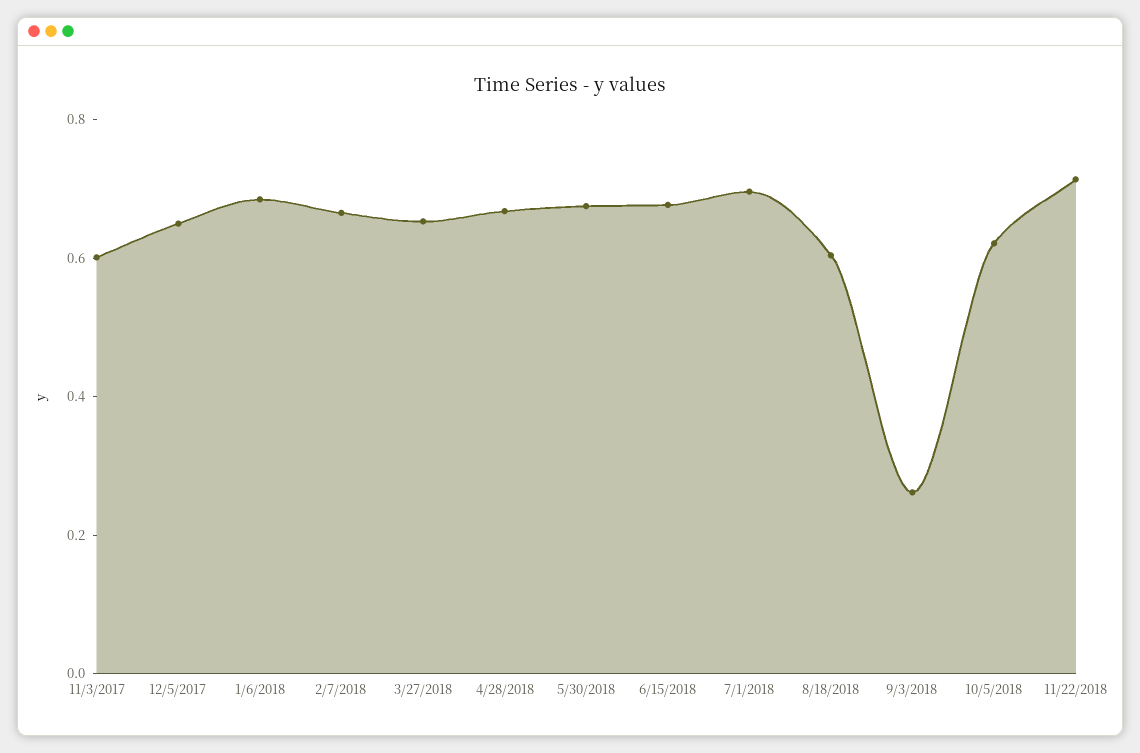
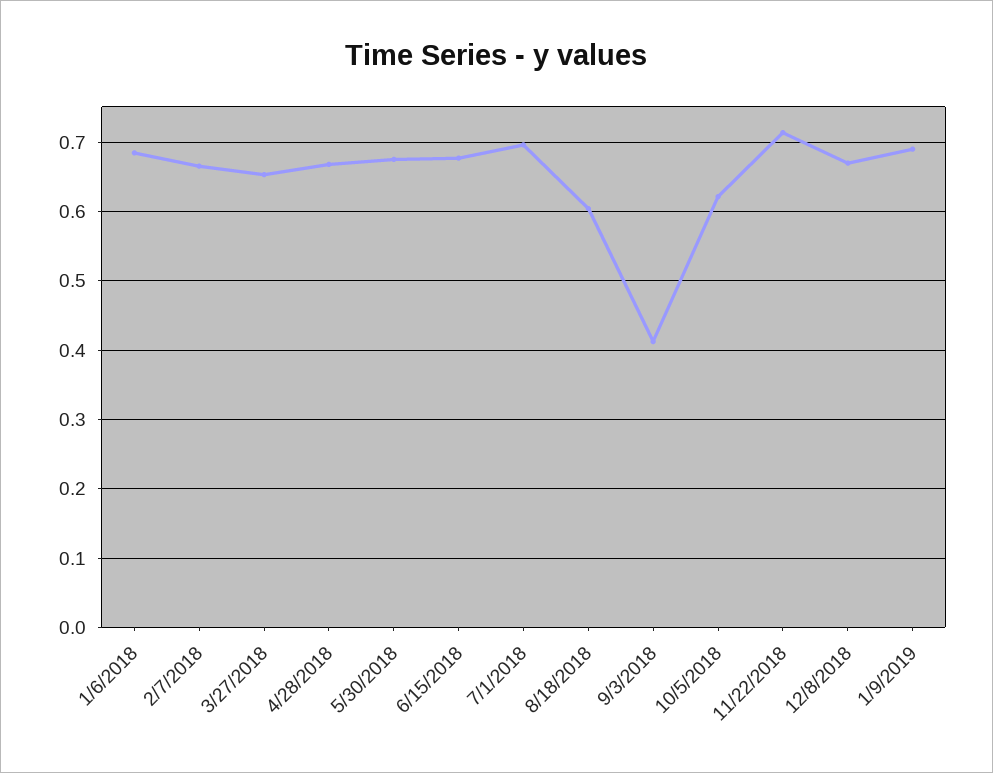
11/3/2017: 0.6 -> none
12/5/2017: 0.65 -> none
9/3/2018: 0.25 -> 0.41
12/8/2018: none -> 0.67
1/9/2019: none -> 0.69

